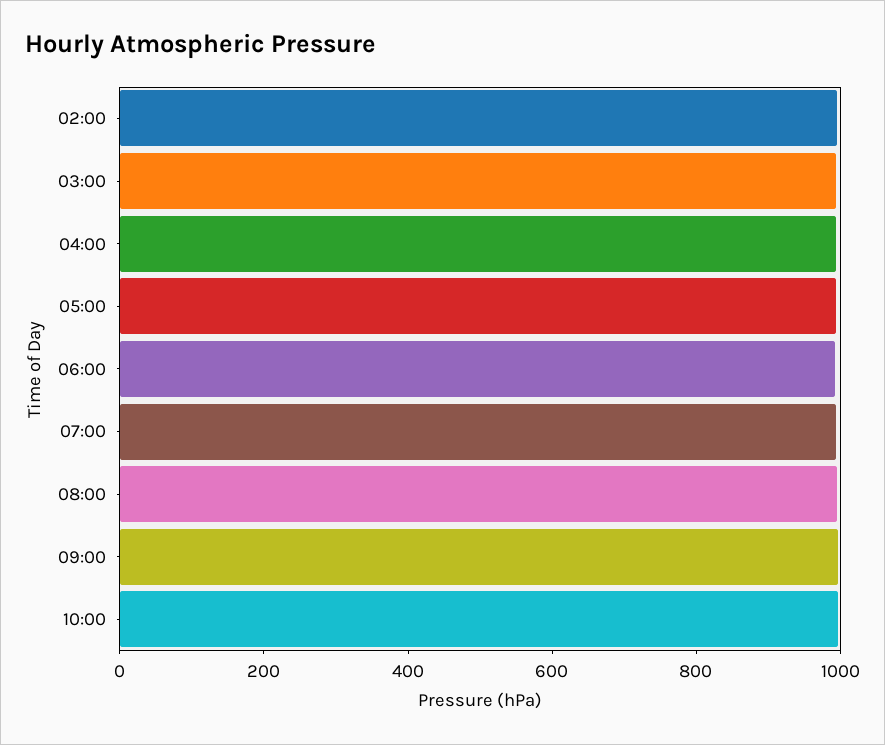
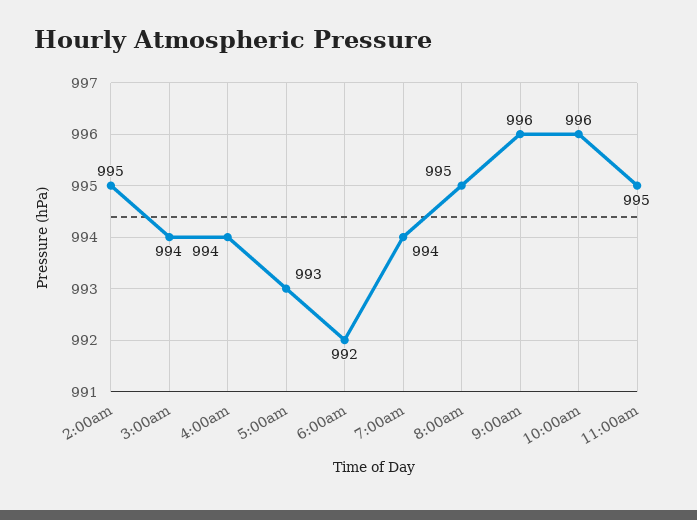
11:00am: none -> 995

